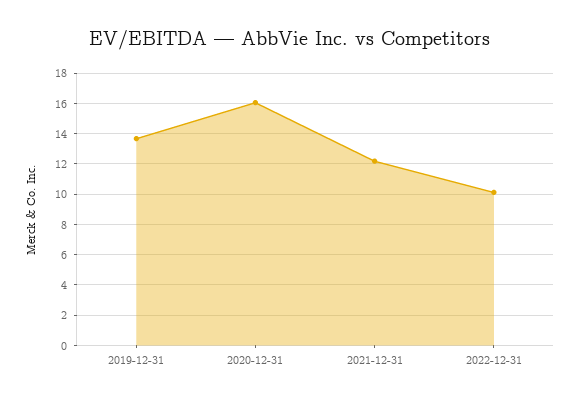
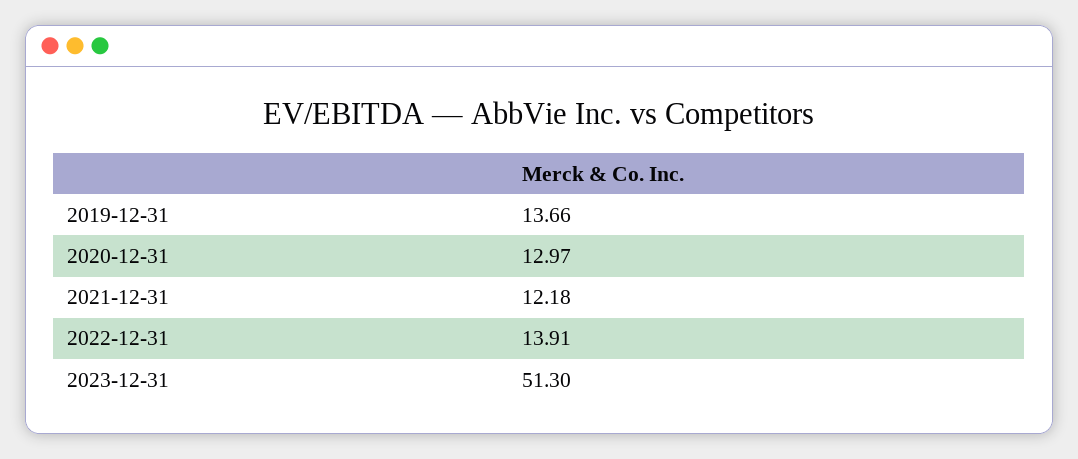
2020-12-31: 16 -> 12.97
2022-12-31: 10 -> 13.91
2023-12-31: none -> 51.3

